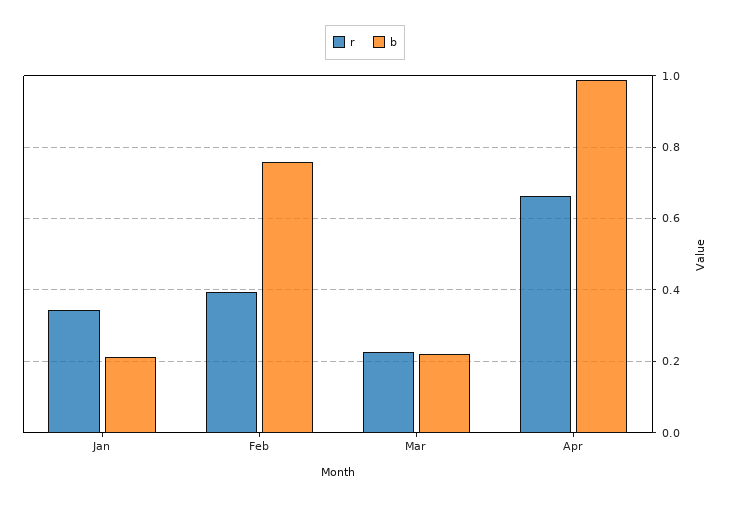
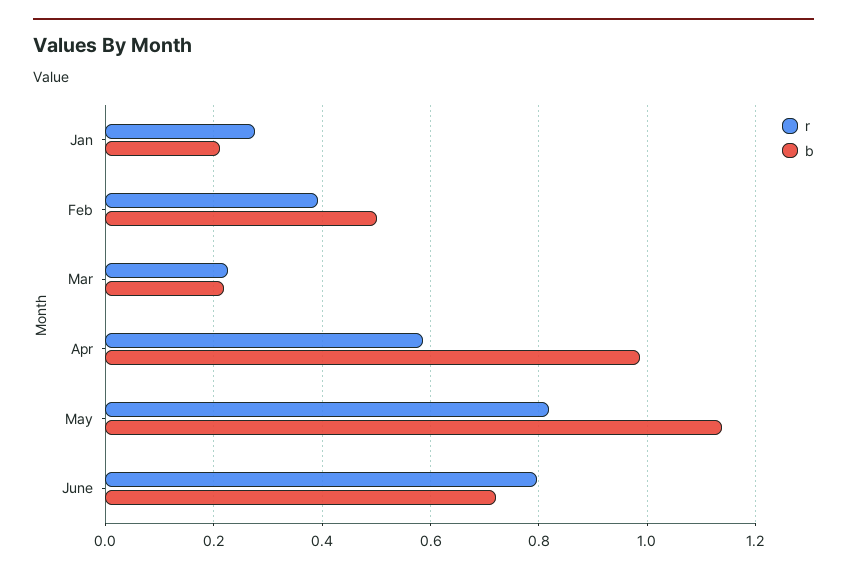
r, Jan: 0.34 -> 0.28
b, Feb: 0.76 -> 0.5
r, Apr: 0.66 -> 0.58
r, May: none -> 0.82
b, May: none -> 1.14
r, June: none -> 0.8
b, June: none -> 0.72

